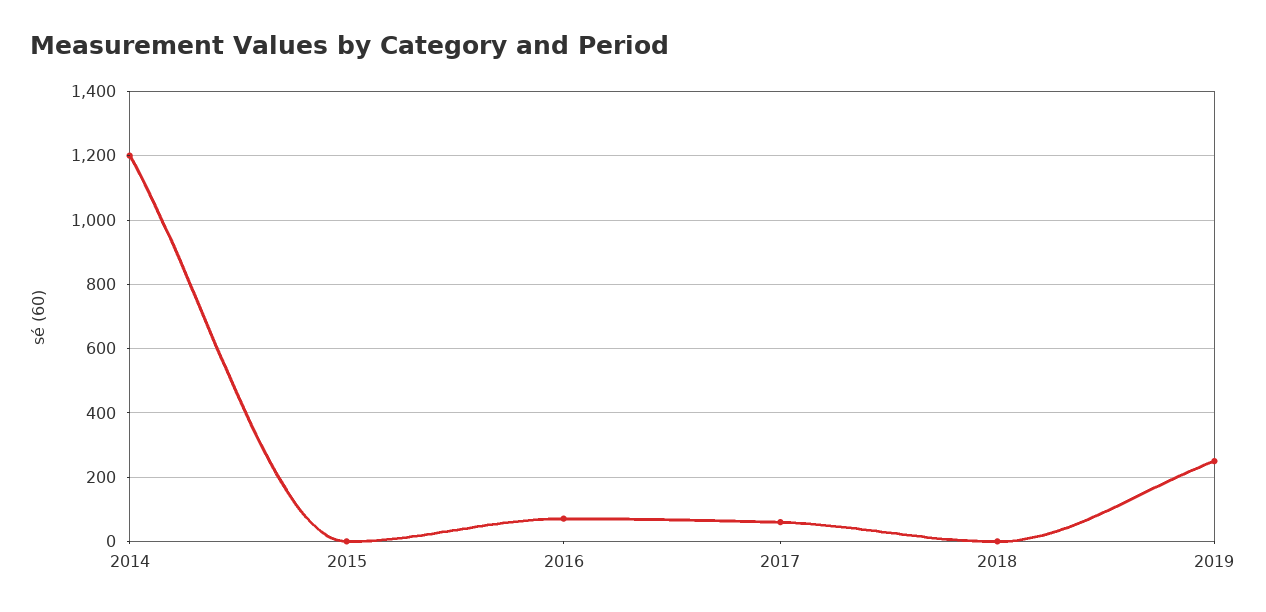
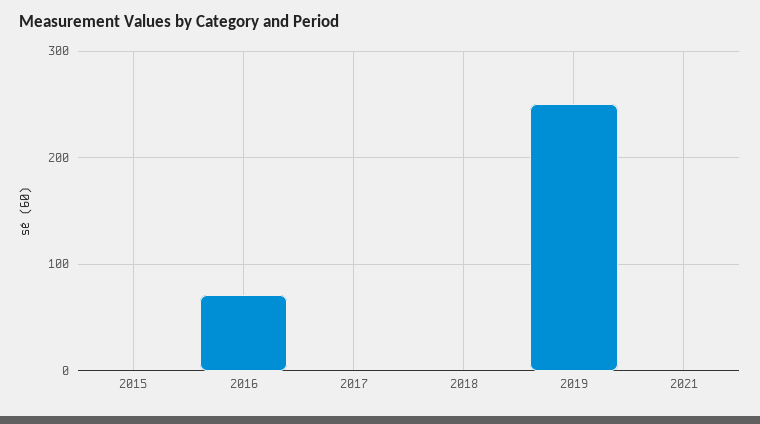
2014: 1200 -> none
2017: 60 -> 0
2021: none -> 0

